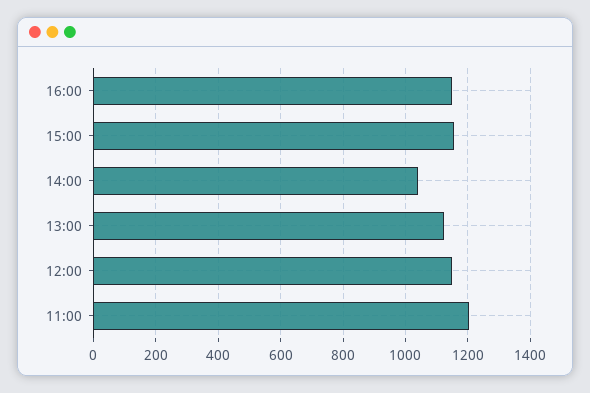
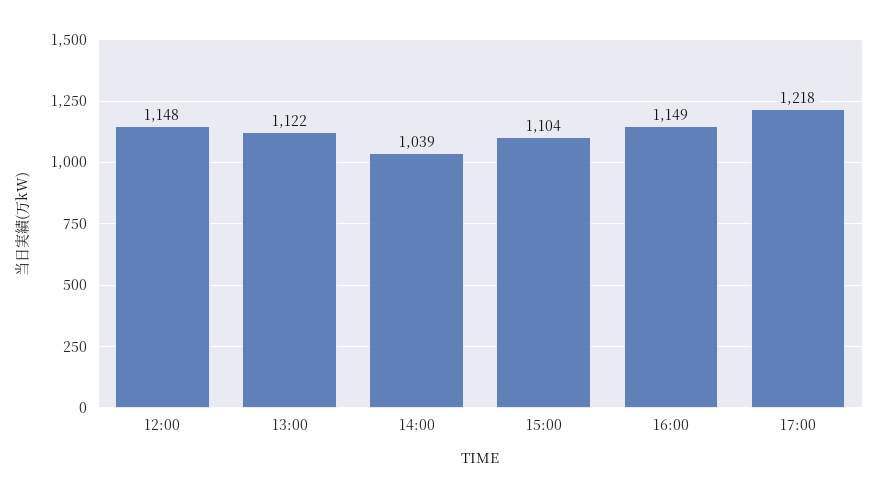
15:00: 1160 -> 1104
11:00: 1200 -> none
17:00: none -> 1218

